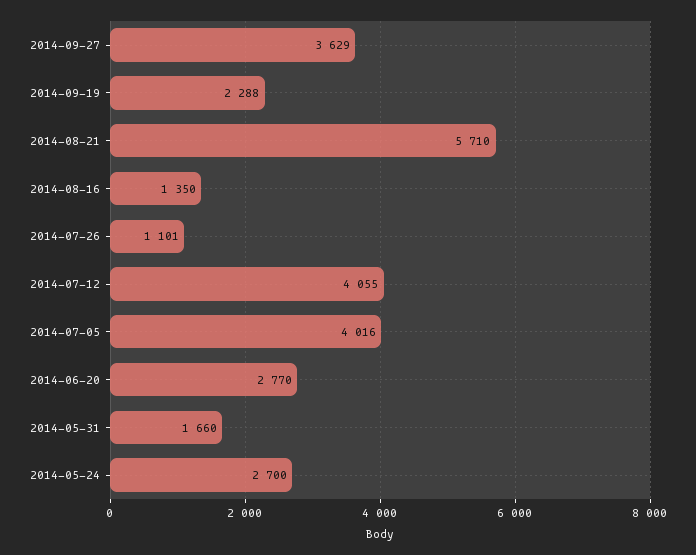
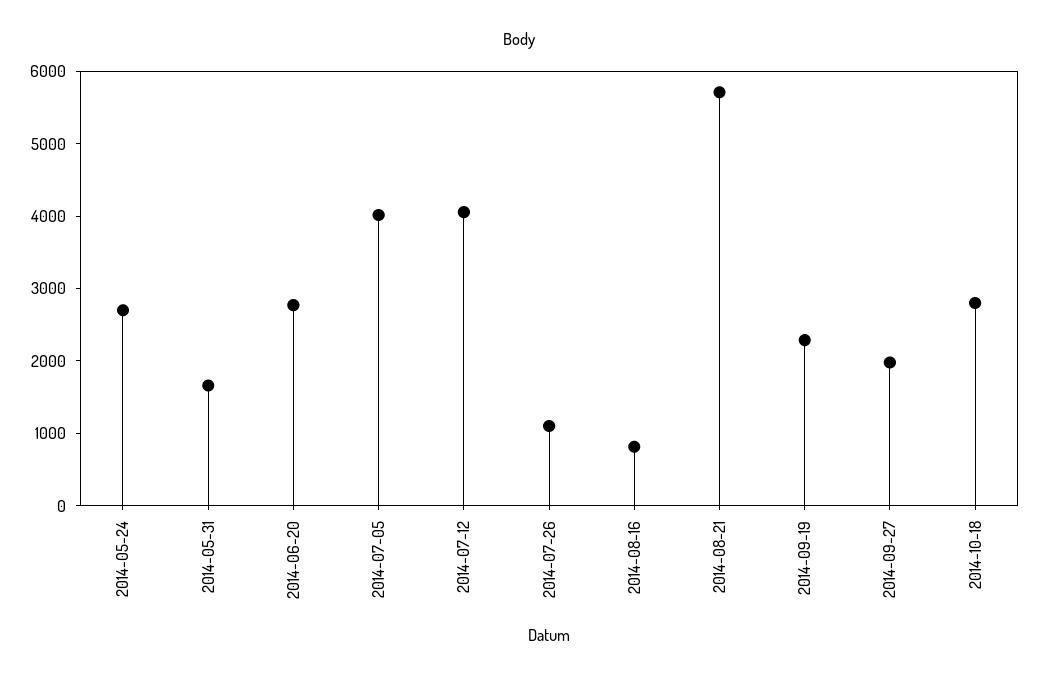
2014-09-27: 3629 -> 2000
2014-08-16: 1350 -> 800
2014-10-18: none -> 2800

